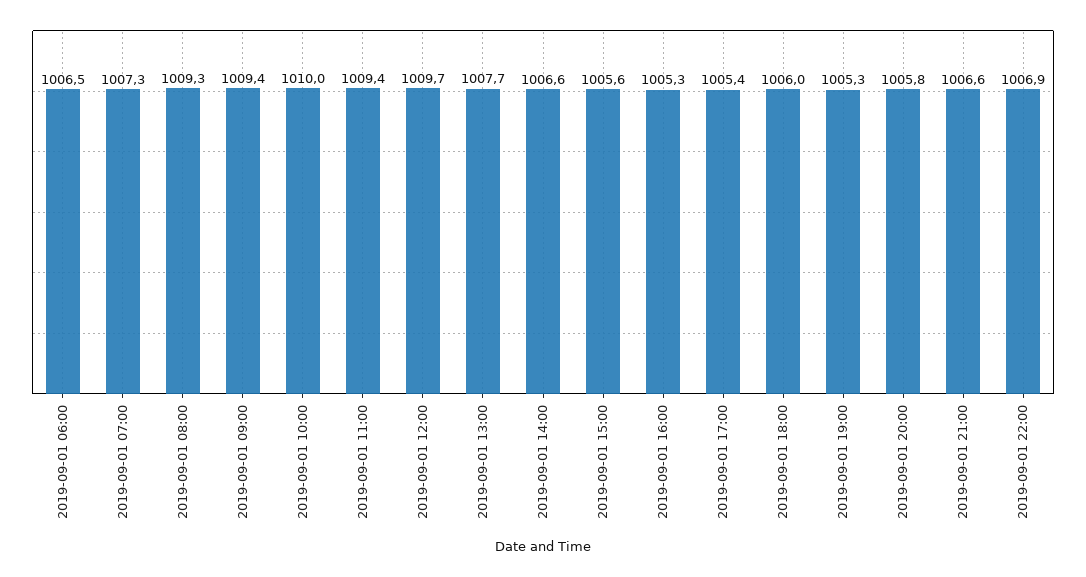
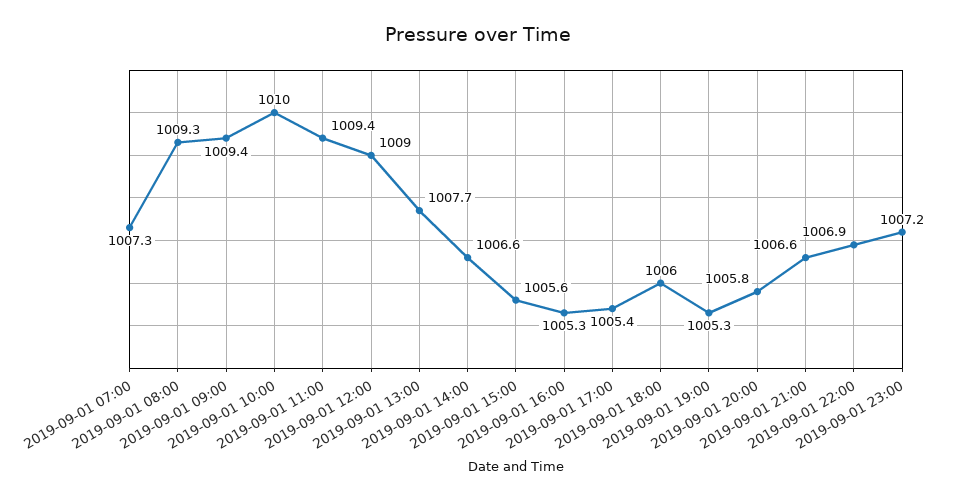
2019-09-01 06:00: 1006.5 -> none
2019-09-01 12:00: 1009.7 -> 1009
2019-09-01 23:00: none -> 1007.2

